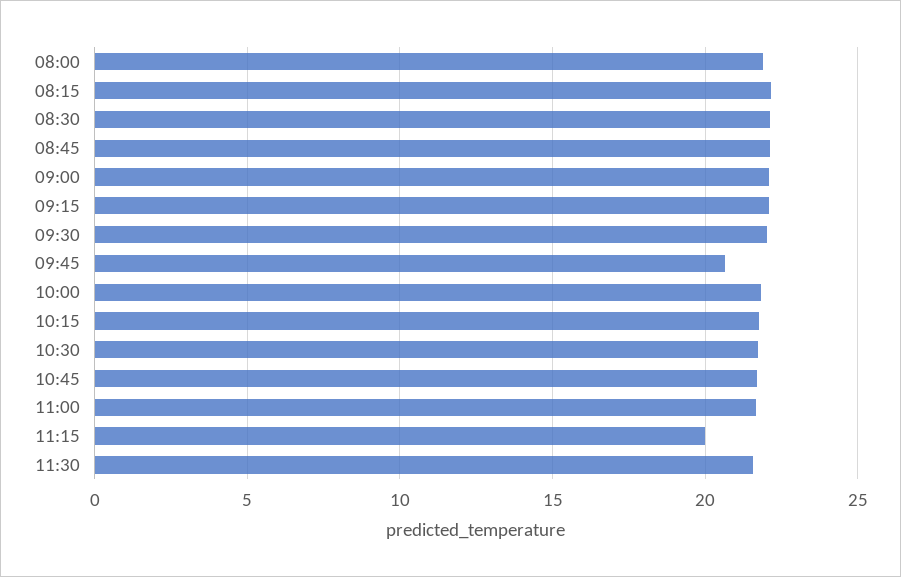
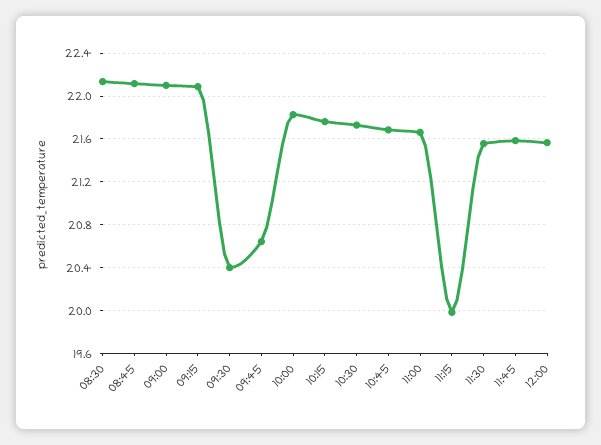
08:00: 22 -> none
08:15: 22 -> none
09:30: 22 -> 20.4
11:45: none -> 21.6
12:00: none -> 21.6

